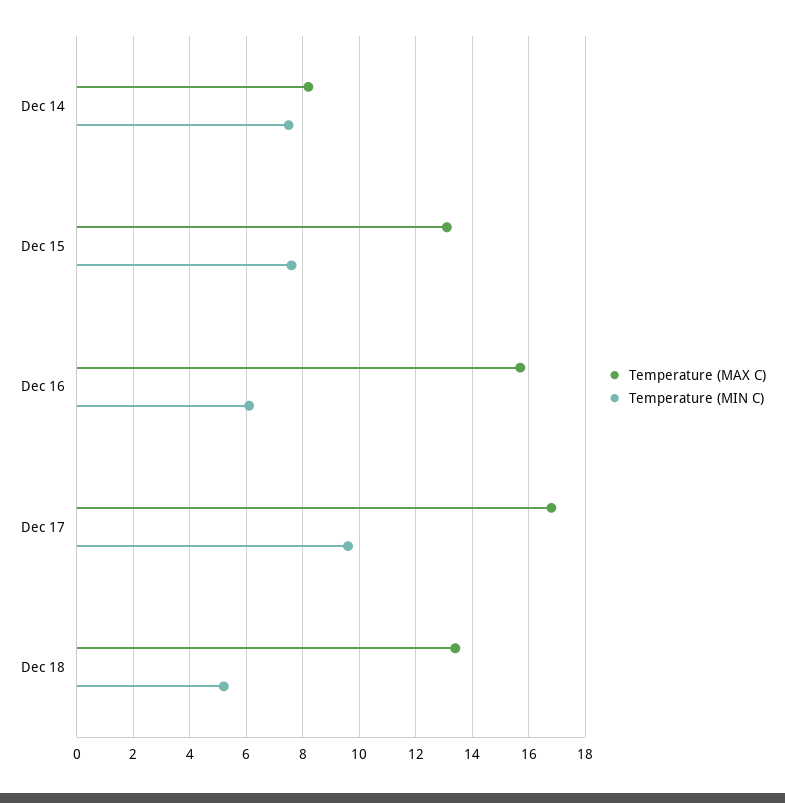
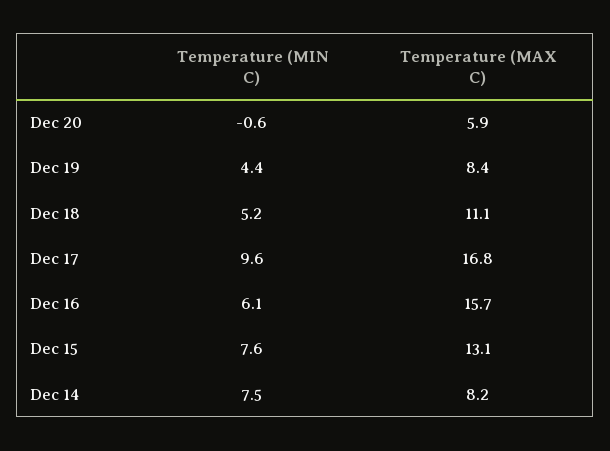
Temperature (MAX C), Dec 18: 13.5 -> 11.1
Temperature (MIN C), Dec 20: none -> -0.6
Temperature (MAX C), Dec 20: none -> 5.9
Temperature (MIN C), Dec 19: none -> 4.4
Temperature (MAX C), Dec 19: none -> 8.4

